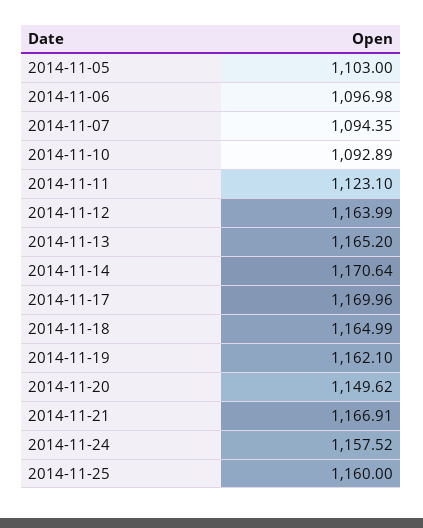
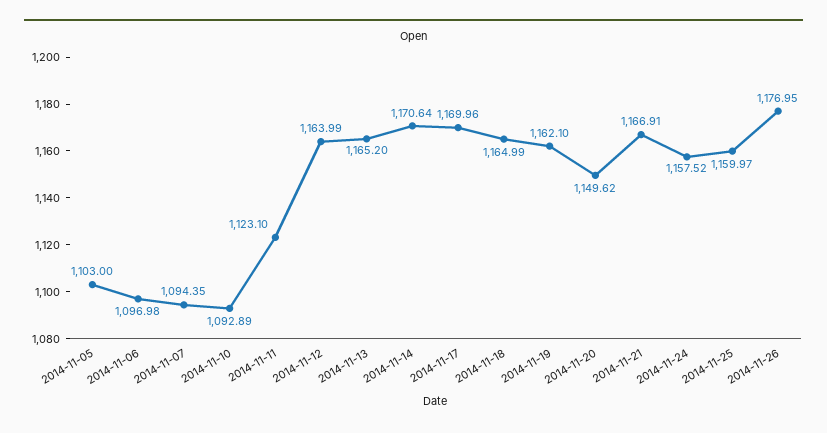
2014-11-25: 1160 -> 1159.97
2014-11-26: none -> 1176.95

